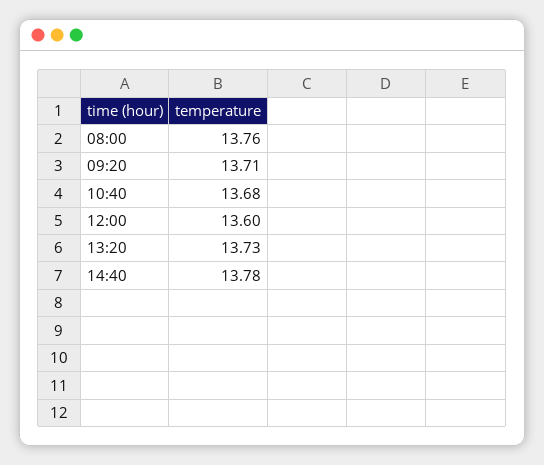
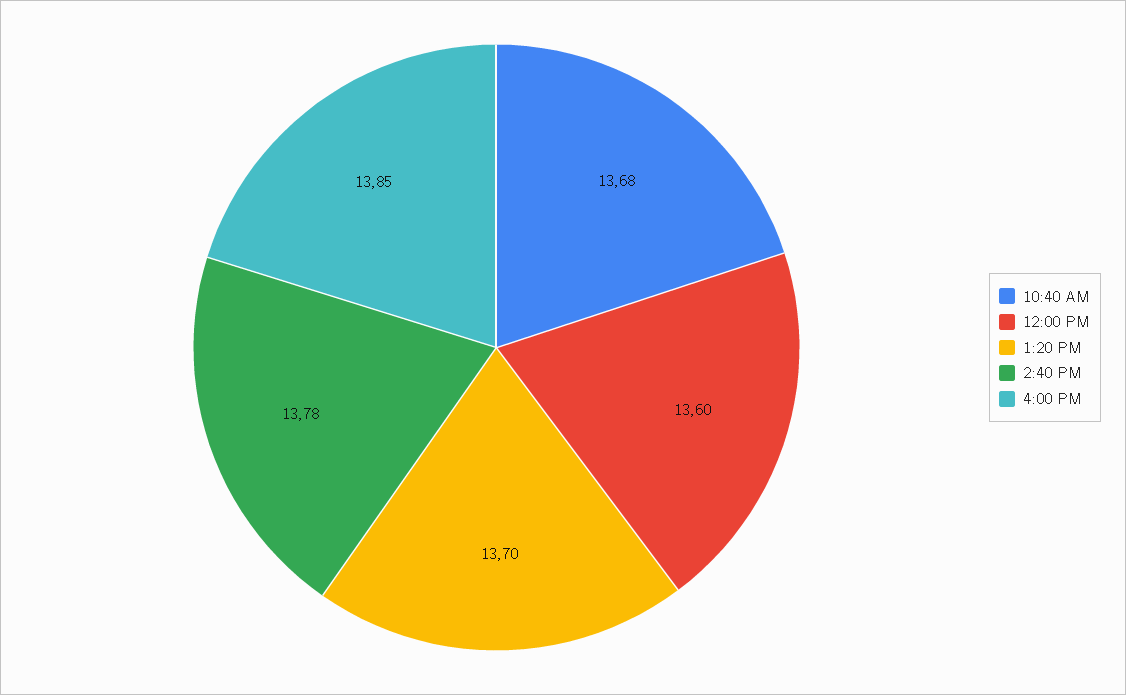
08:00: 13.76 -> none
09:20: 13.71 -> none
13:20: 13.73 -> 13.7
4:00 PM: none -> 13.85

